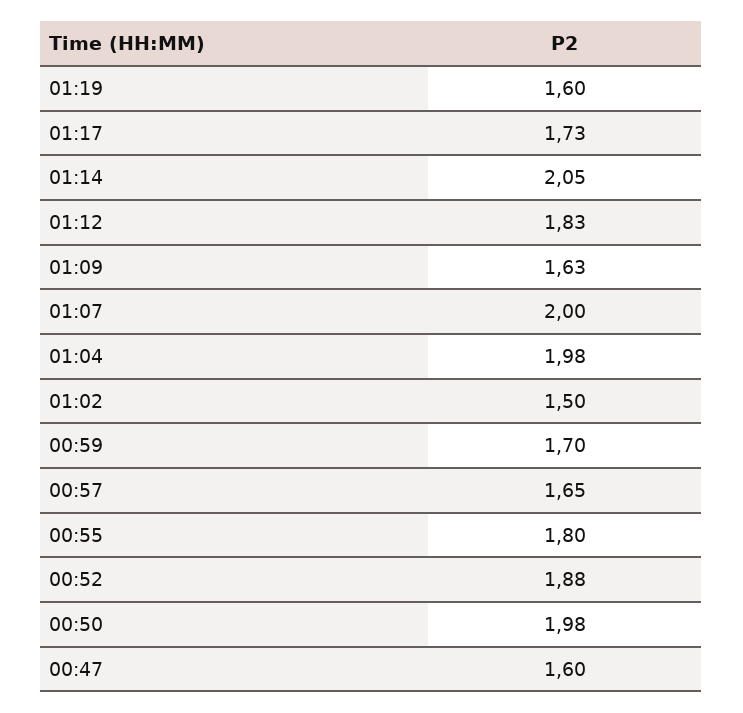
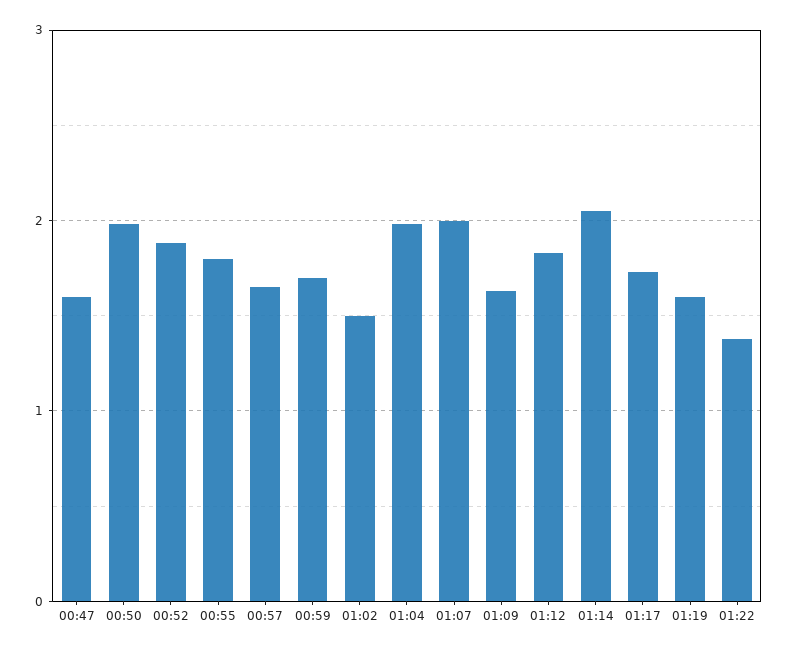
01:22: none -> 1.4

